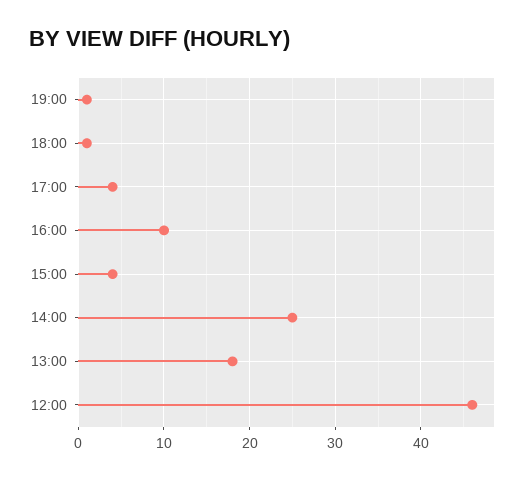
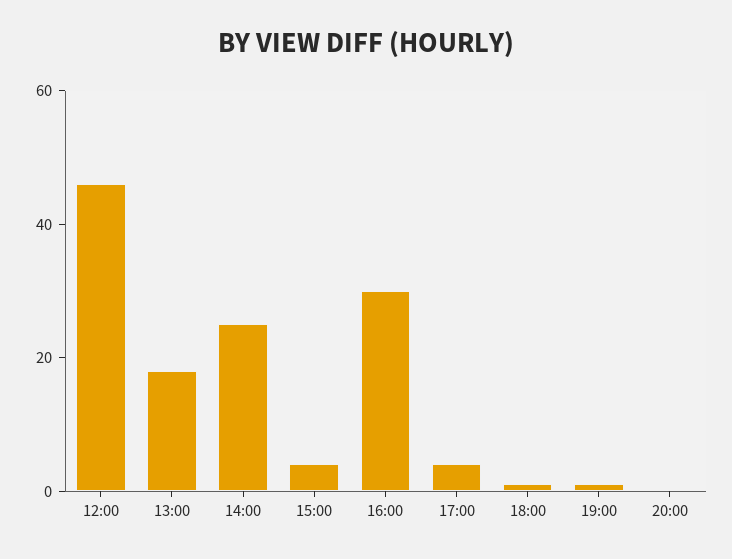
16:00: 10 -> 30
20:00: none -> 0

